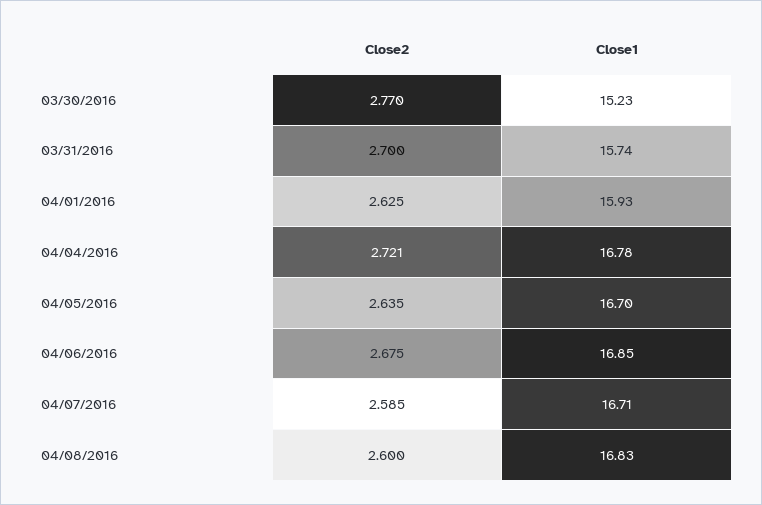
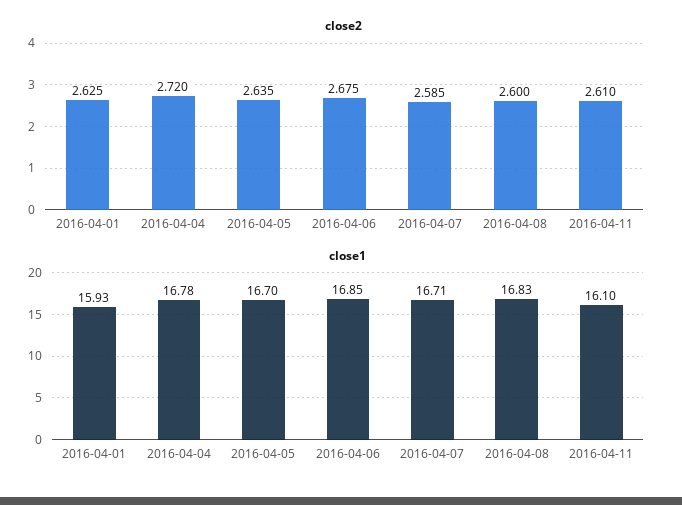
Close2, 03/30/2016: 2.77 -> none
Close1, 03/30/2016: 15.23 -> none
Close2, 03/31/2016: 2.7 -> none
Close1, 03/31/2016: 15.74 -> none
Close2, 04/04/2016: 2.721 -> 2.72
Close2, 2016-04-11: none -> 2.61
Close1, 2016-04-11: none -> 16.1

